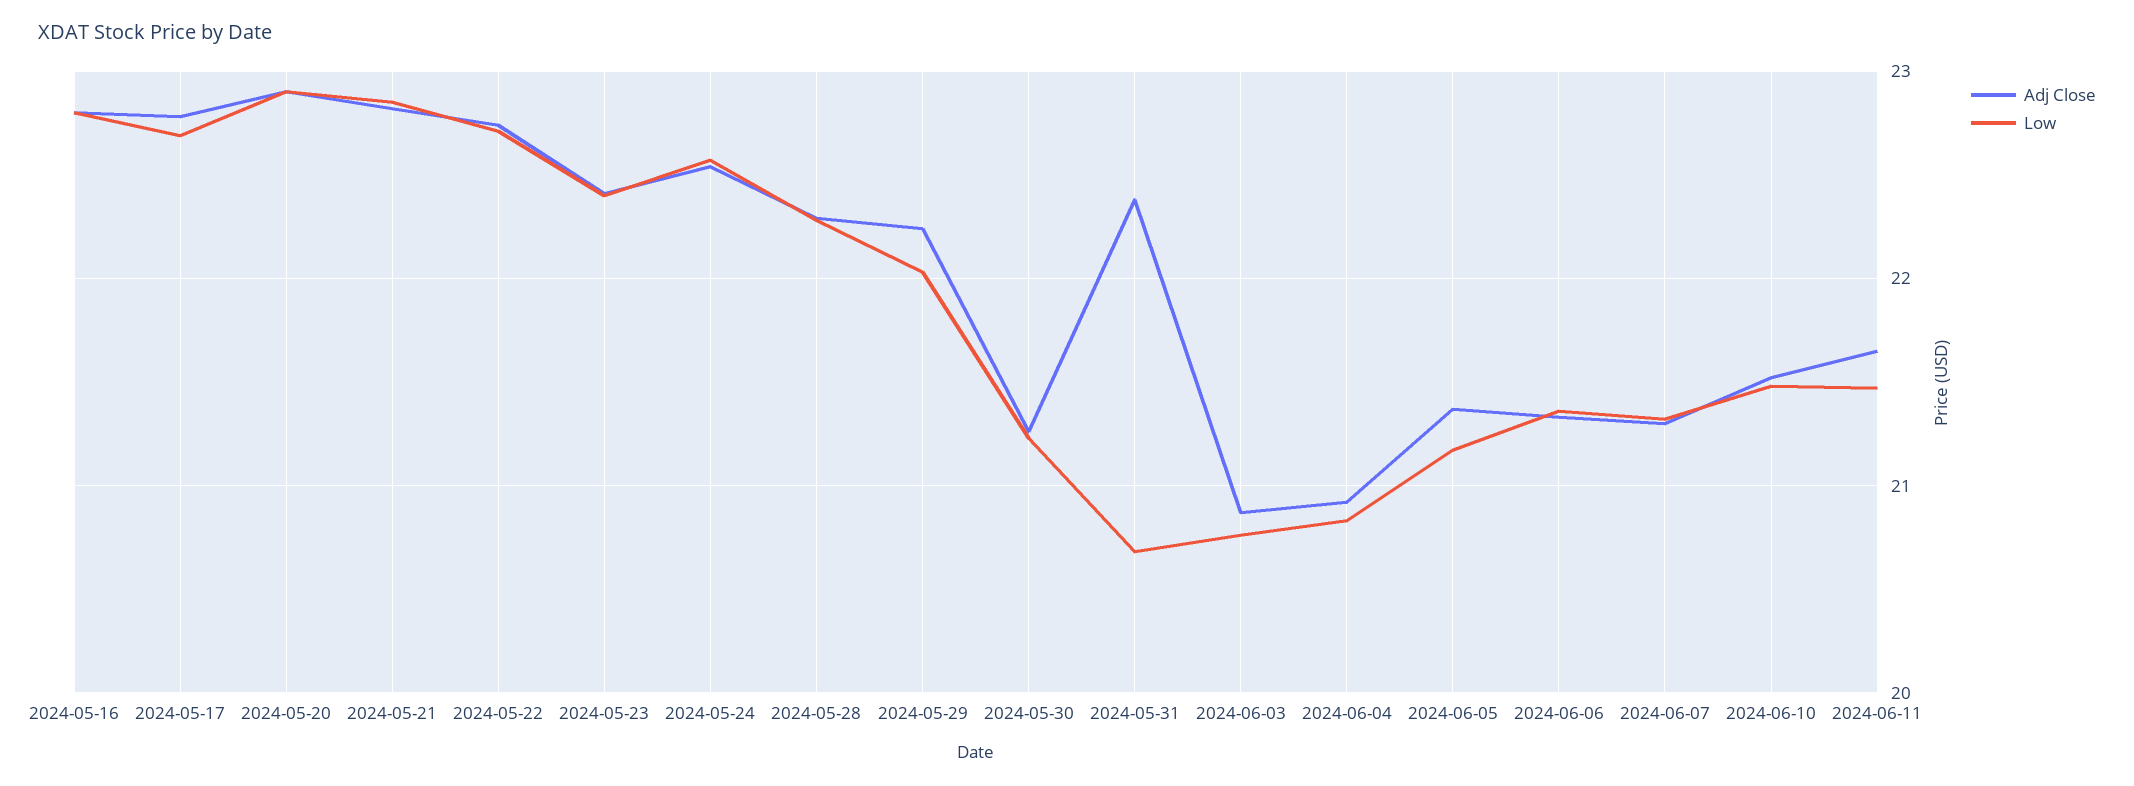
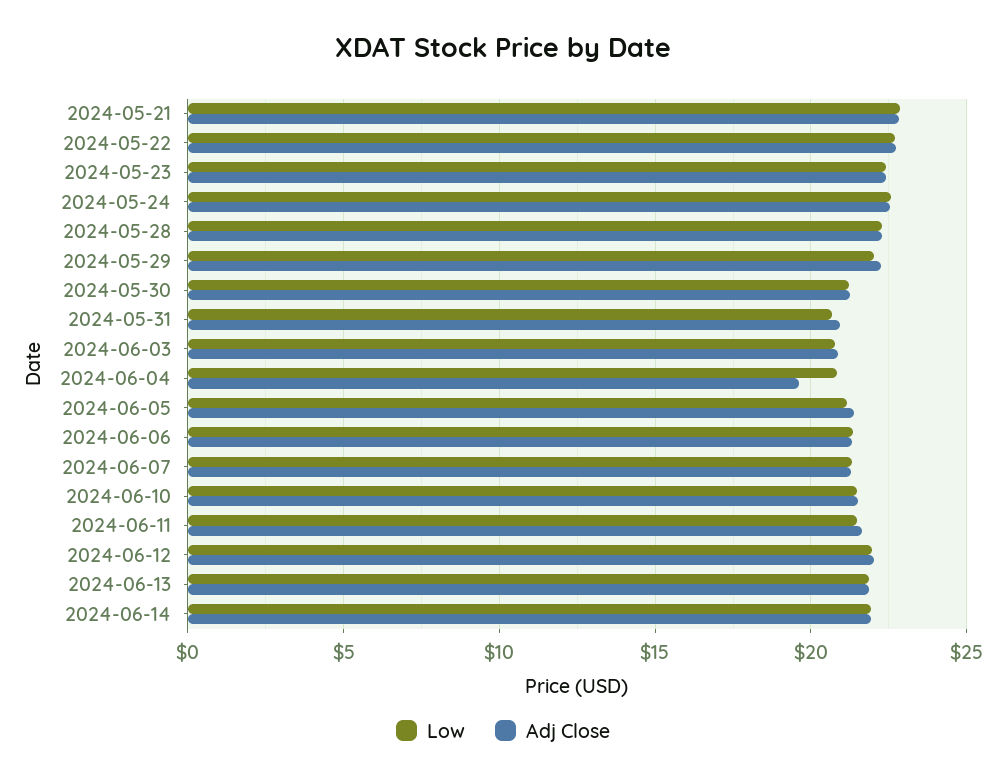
Adj Close, 2024-05-16: 22.8 -> none
Low, 2024-05-16: 22.8 -> none
Adj Close, 2024-05-17: 22.8 -> none
Low, 2024-05-17: 22.7 -> none
Adj Close, 2024-05-20: 22.9 -> none
Low, 2024-05-20: 22.9 -> none
Adj Close, 2024-05-31: 22.4 -> 21
Adj Close, 2024-06-04: 20.9 -> 19.5
Low, 2024-06-12: none -> 22
Adj Close, 2024-06-12: none -> 22
Low, 2024-06-13: none -> 22
Adj Close, 2024-06-13: none -> 22
Low, 2024-06-14: none -> 22
Adj Close, 2024-06-14: none -> 22

